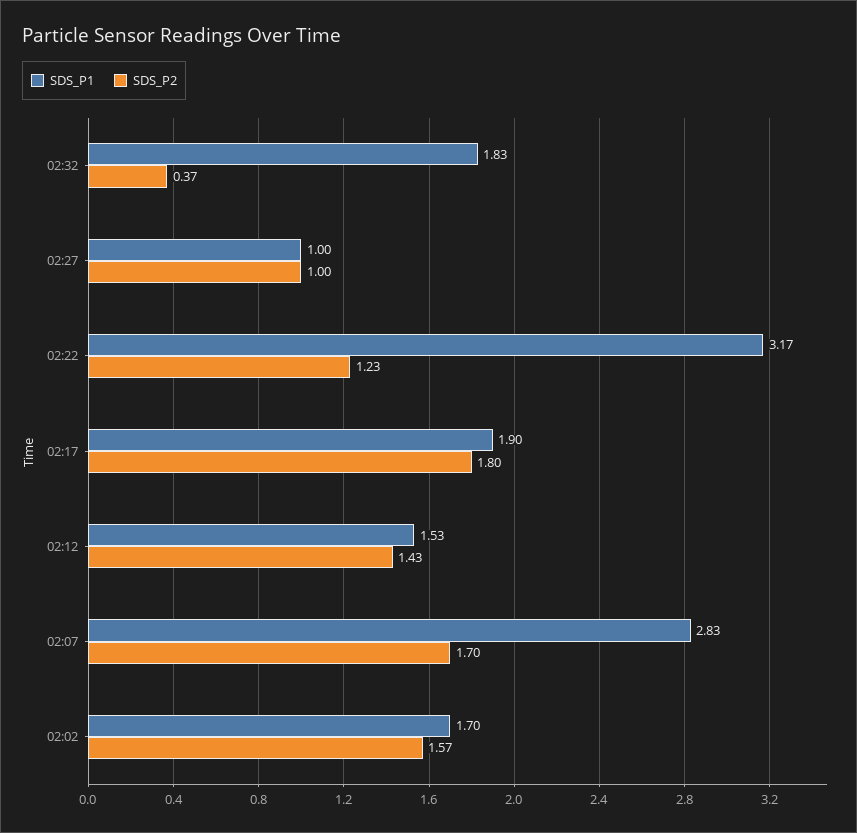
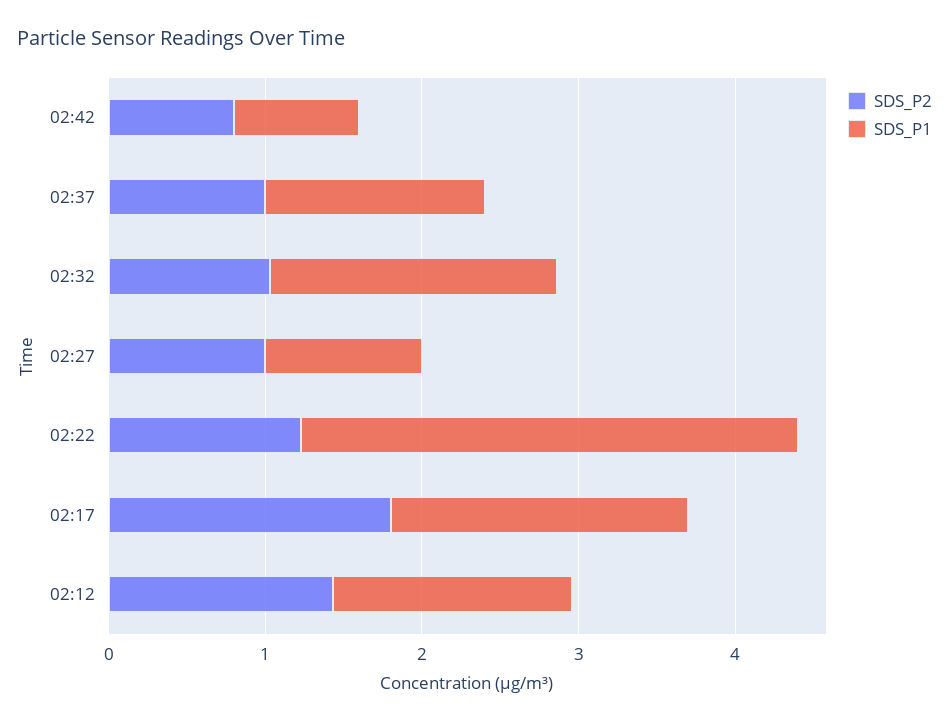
SDS_P2, 02:32: 0.37 -> 1
SDS_P1, 02:07: 2.83 -> none
SDS_P2, 02:07: 1.7 -> none
SDS_P1, 02:02: 1.7 -> none
SDS_P2, 02:02: 1.57 -> none
SDS_P2, 02:42: none -> 0.8
SDS_P1, 02:42: none -> 0.8
SDS_P2, 02:37: none -> 1
SDS_P1, 02:37: none -> 1.4

